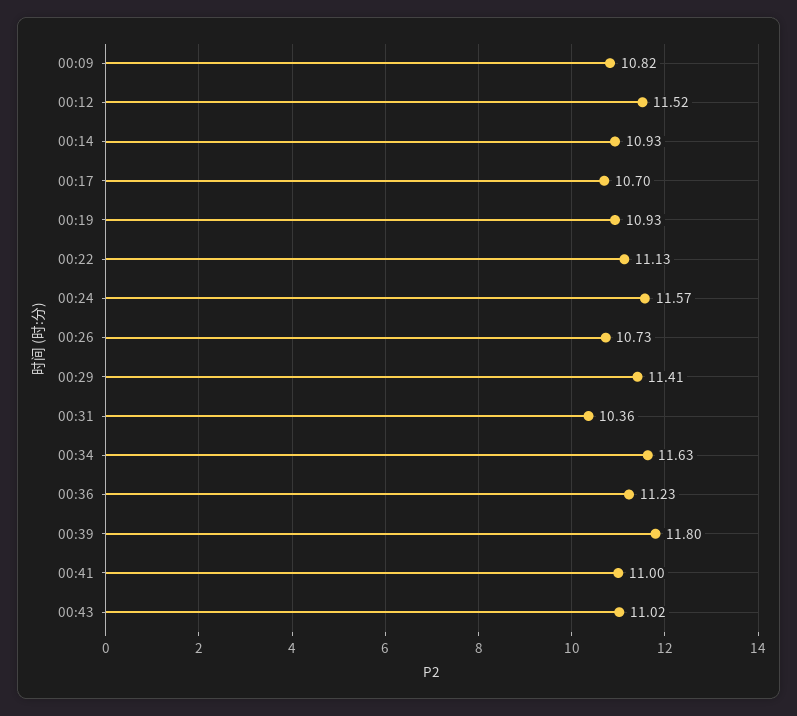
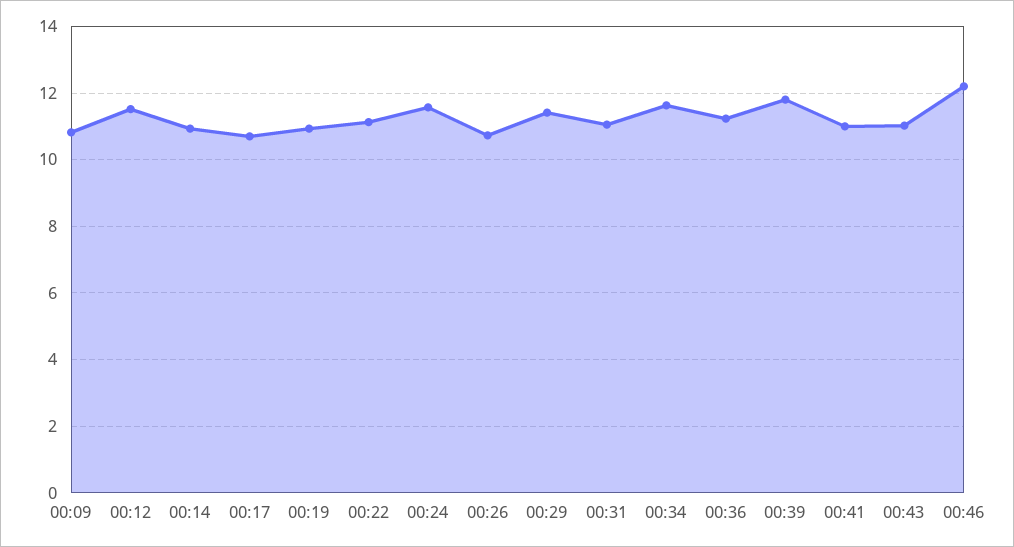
00:31: 10.36 -> 11
00:46: none -> 12.2

